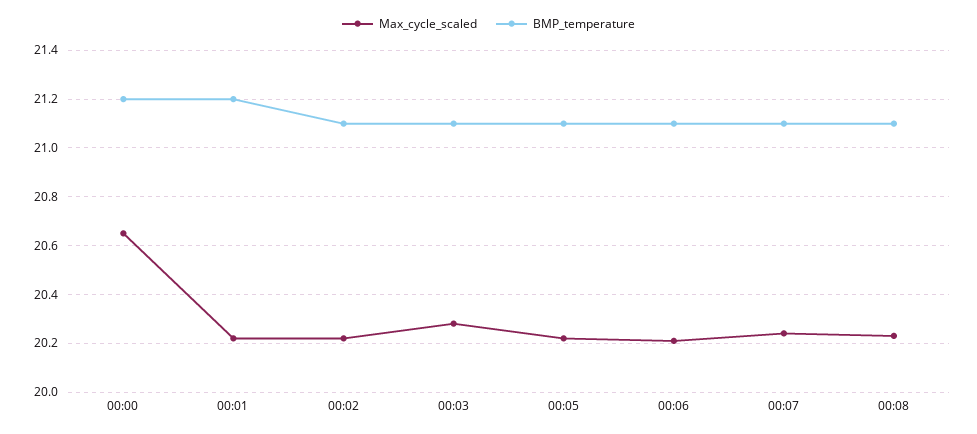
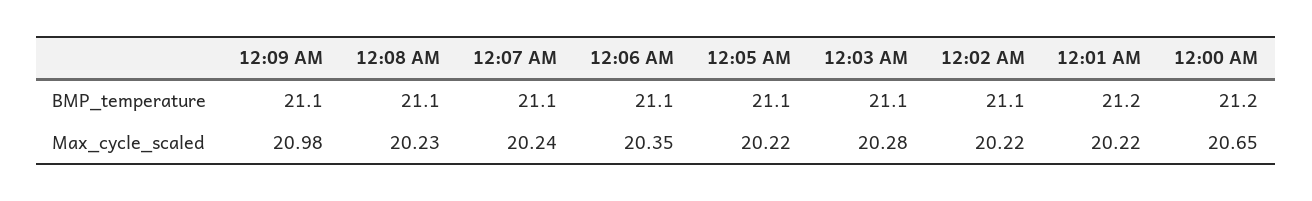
Max_cycle_scaled, 00:06: 20.2 -> 20.35
BMP_temperature, 12:09 AM: none -> 21.1
Max_cycle_scaled, 12:09 AM: none -> 20.98

